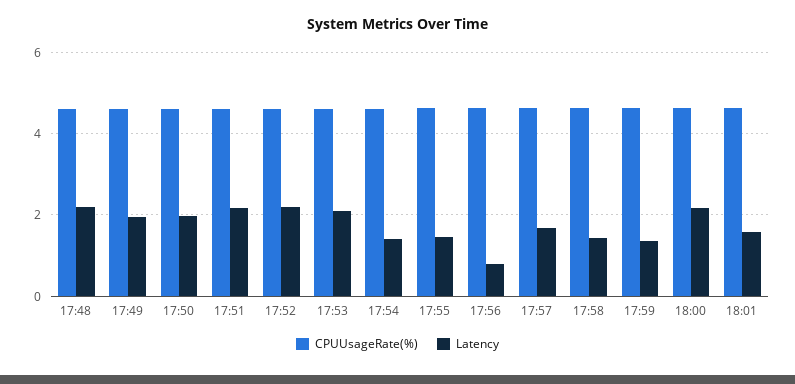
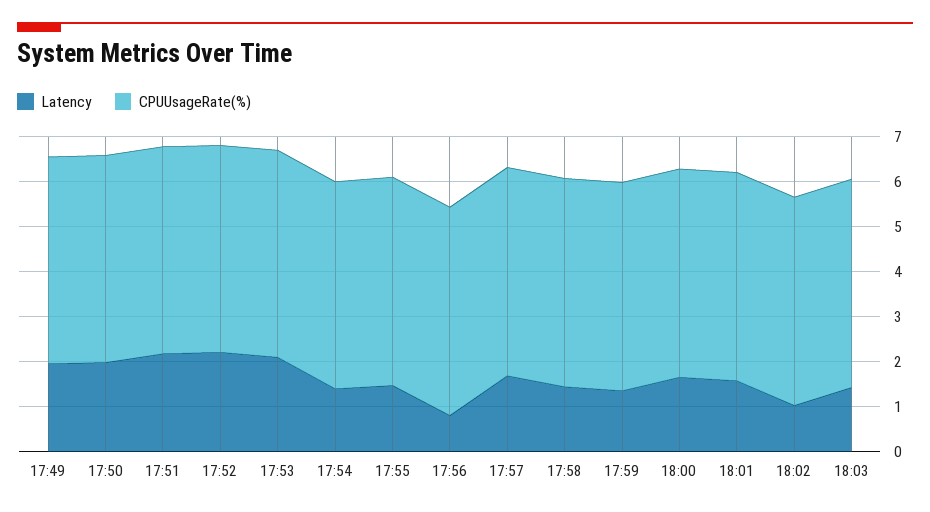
CPUUsageRate(%), 17:48: 4.6 -> none
Latency, 17:48: 2.2 -> none
Latency, 18:00: 2.2 -> 1.6
Latency, 18:02: none -> 1
CPUUsageRate(%), 18:02: none -> 4.6
Latency, 18:03: none -> 1.4
CPUUsageRate(%), 18:03: none -> 4.6

